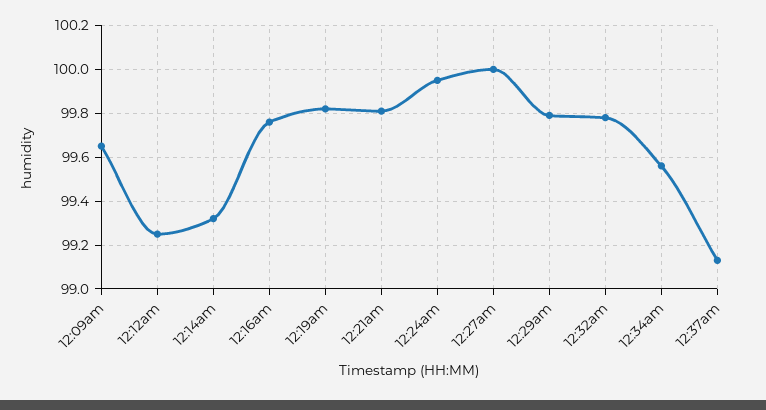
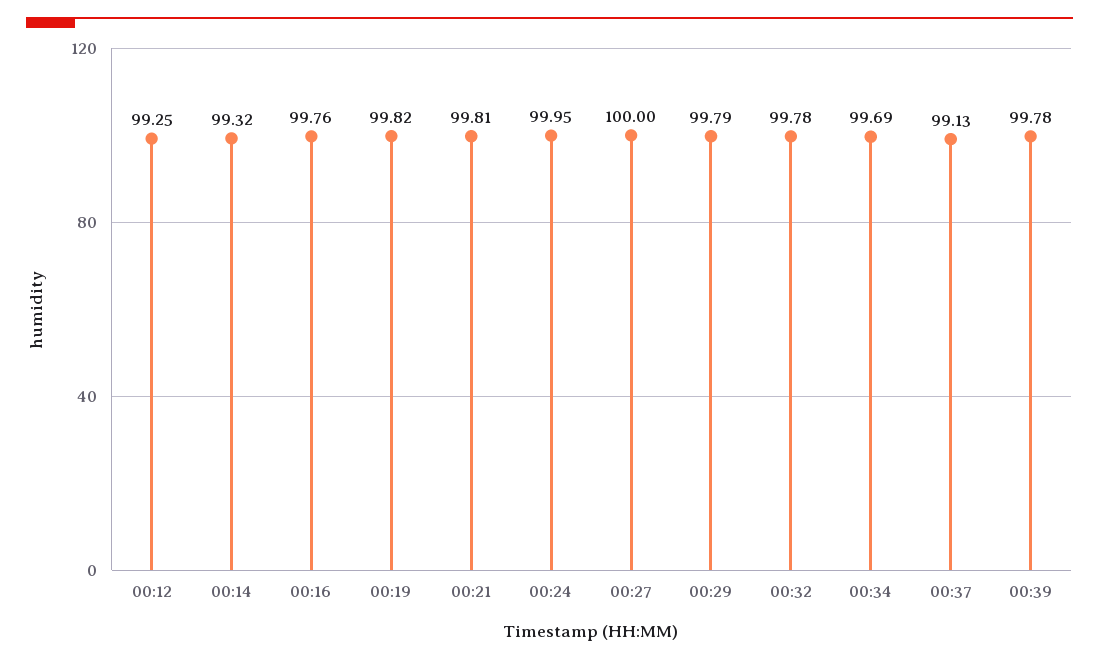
12:09am: 99.65 -> none
12:34am: 99.55 -> 99.69
00:39: none -> 99.78

